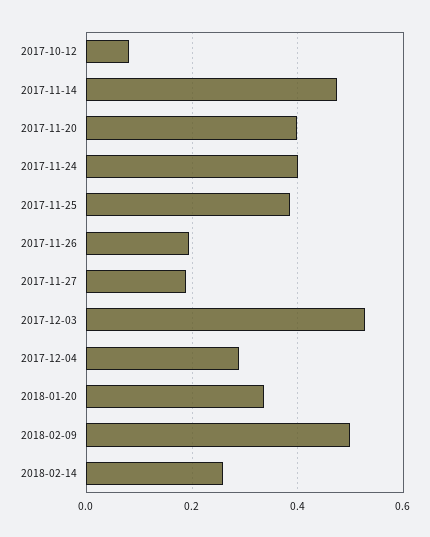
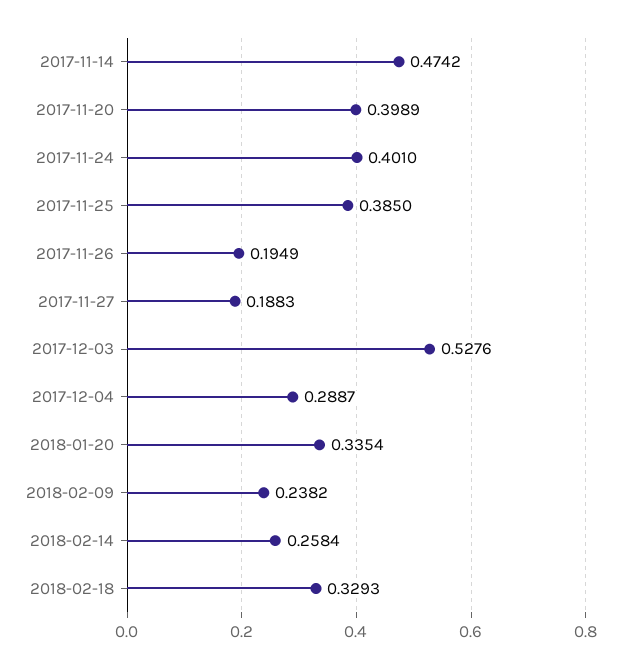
2017-10-12: 0.08 -> none
2018-02-09: 0.5 -> 0.2382
2018-02-18: none -> 0.3293

